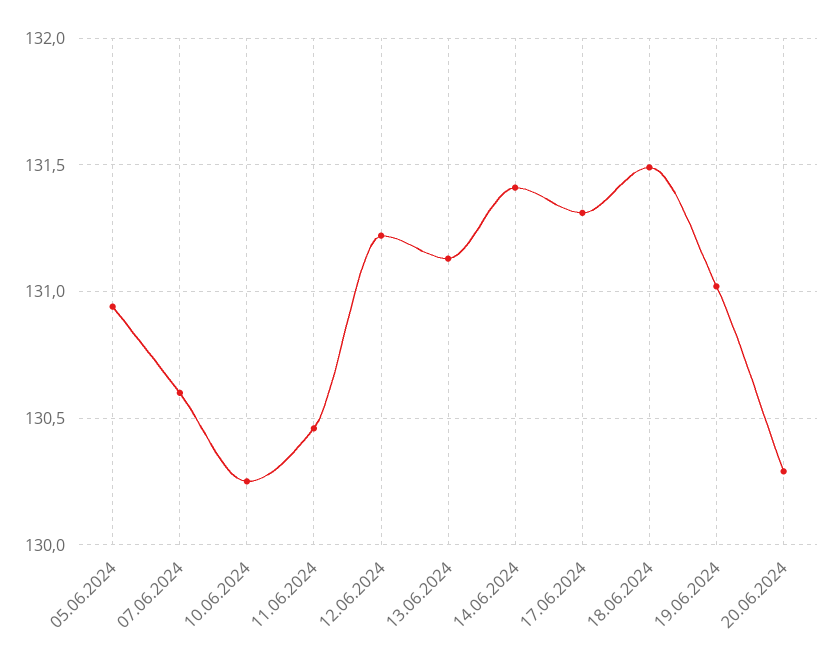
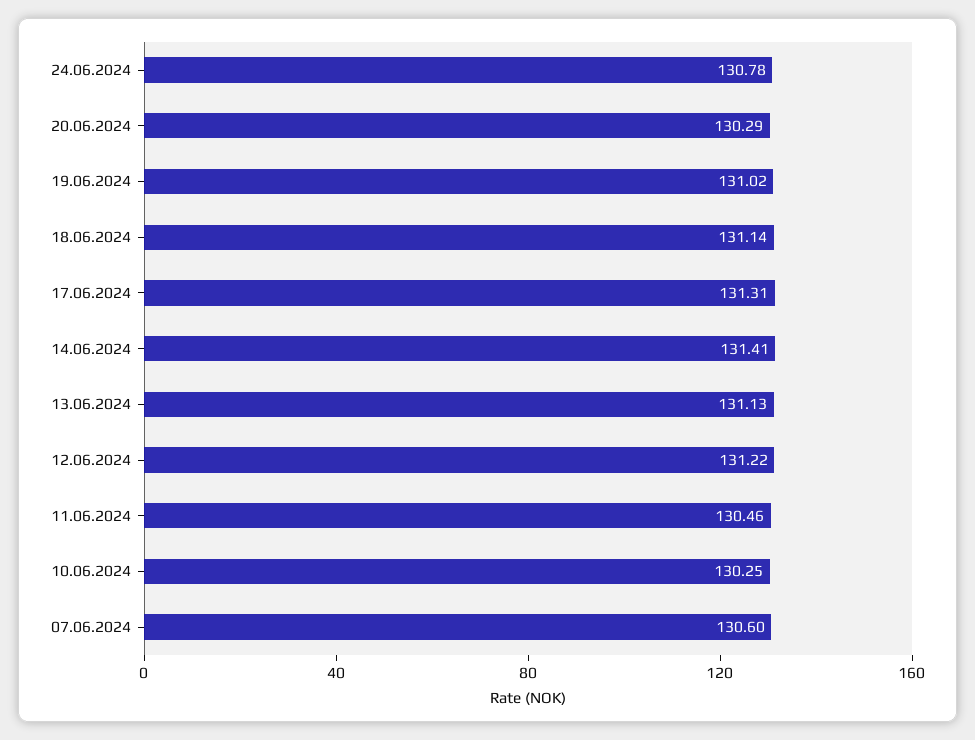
05.06.2024: 130.95 -> none
18.06.2024: 131.5 -> 131.14
24.06.2024: none -> 130.78

